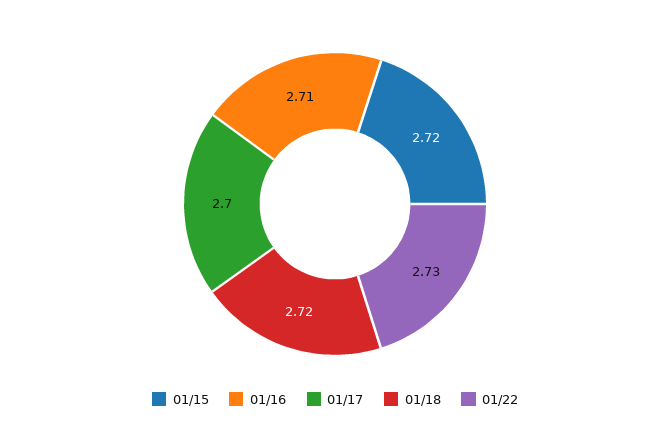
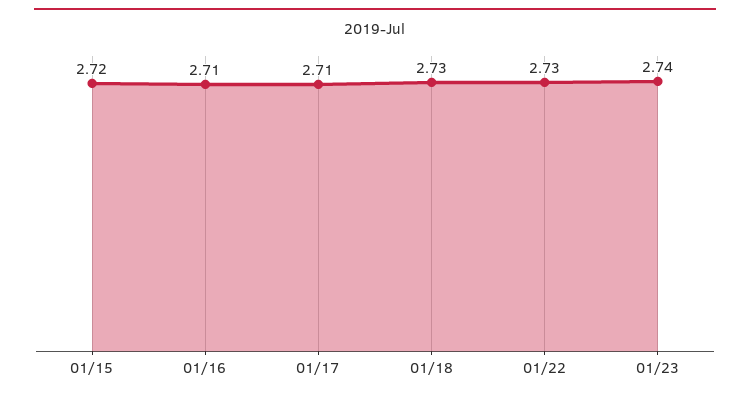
01/17: 2.7 -> 2.71
01/18: 2.72 -> 2.73
01/23: none -> 2.74

